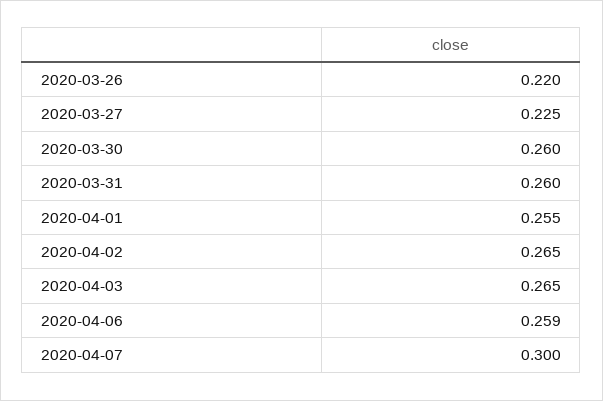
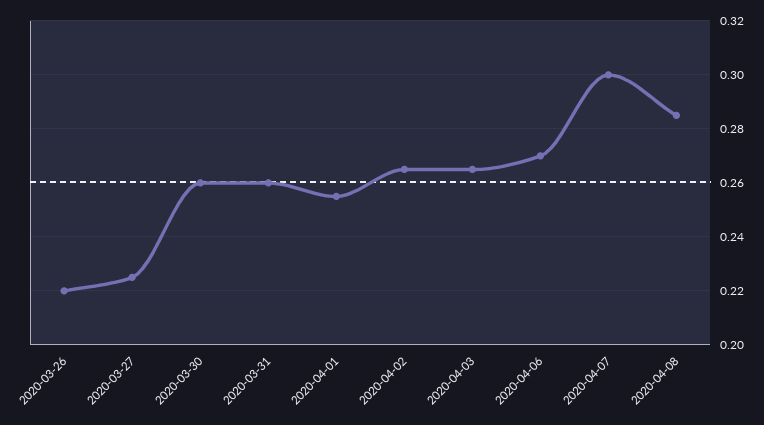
2020-04-06: 0.259 -> 0.27
2020-04-08: none -> 0.285

